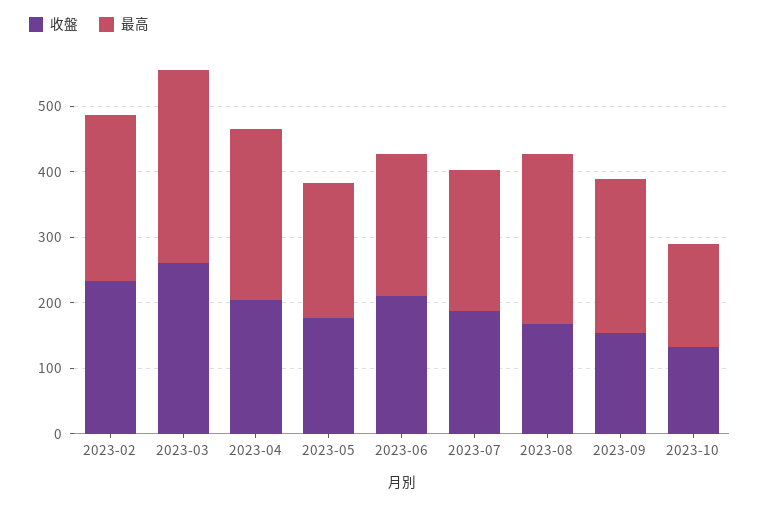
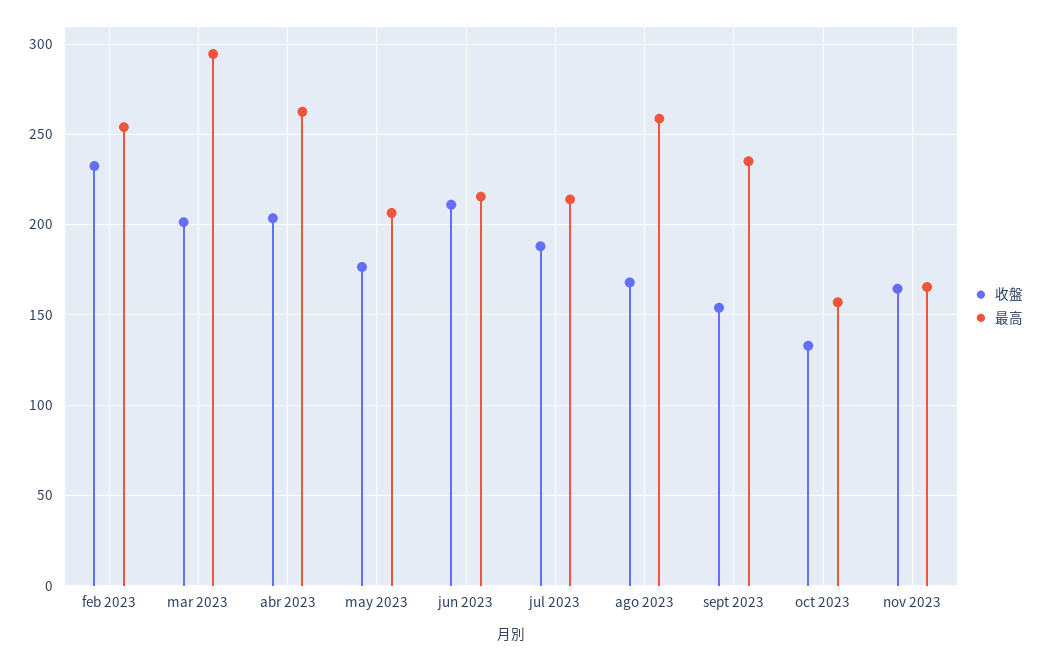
收盤, 2023-03: 260 -> 200
收盤, nov 2023: none -> 165
最高, nov 2023: none -> 165

